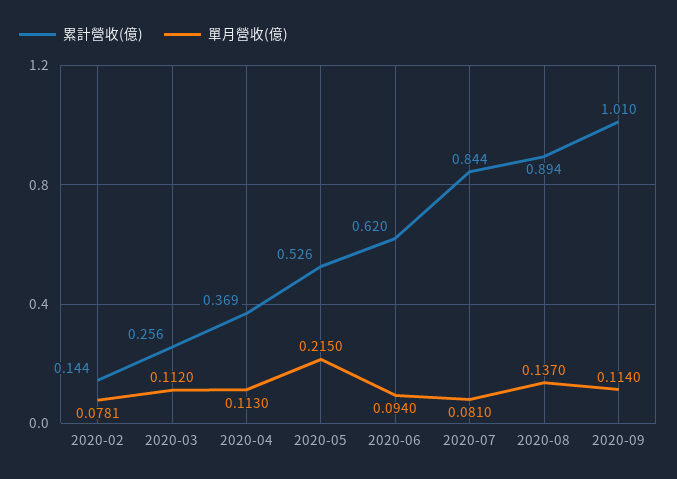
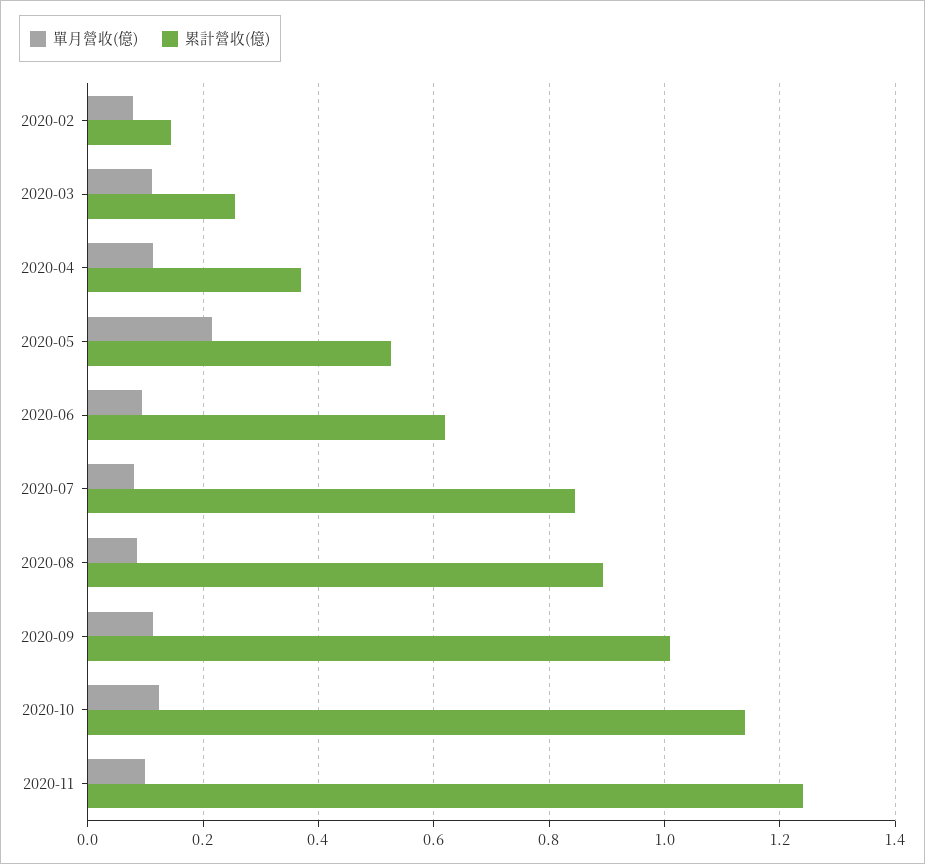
單月營收(億), 2020-08: 0.137 -> 0.08
單月營收(億), 2020-10: none -> 0.12
累計營收(億), 2020-10: none -> 1.14
單月營收(億), 2020-11: none -> 0.1
累計營收(億), 2020-11: none -> 1.24

